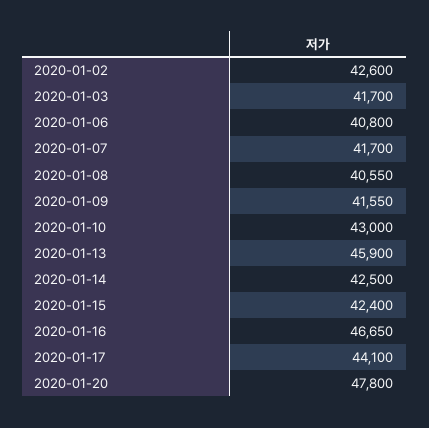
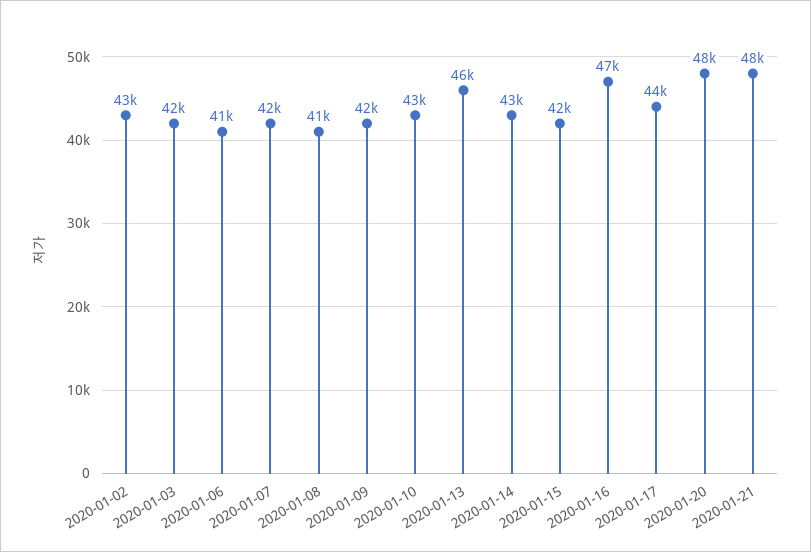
2020-01-21: none -> 48000

